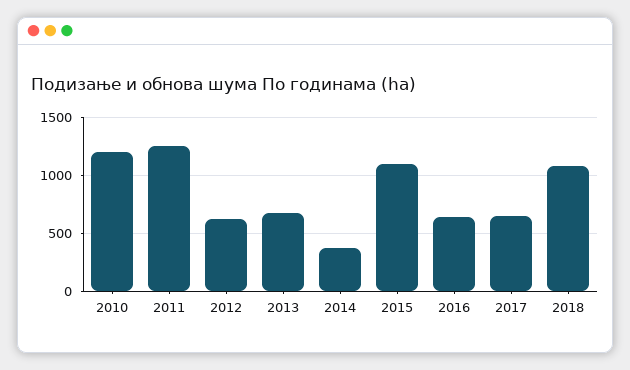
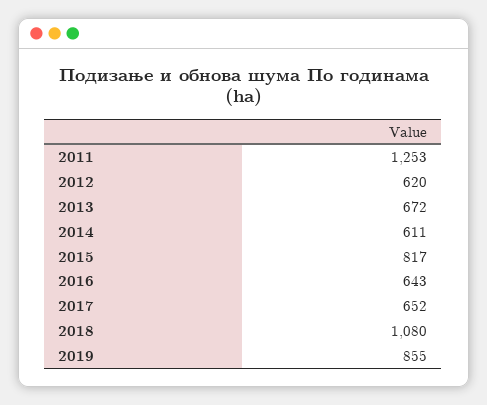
2010: 1200 -> none
2014: 400 -> 611
2015: 1100 -> 817
2019: none -> 855

